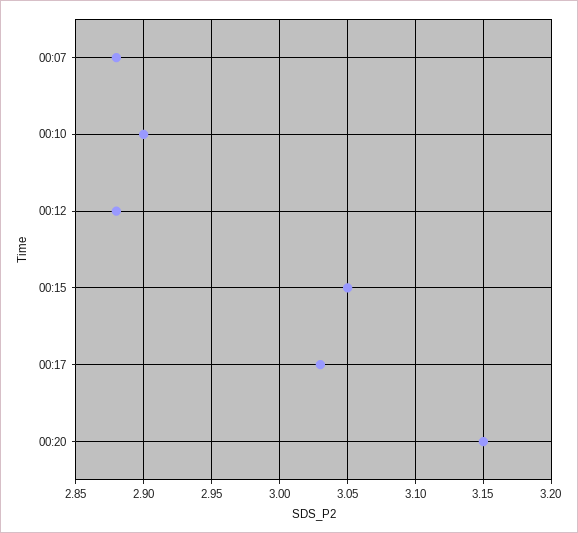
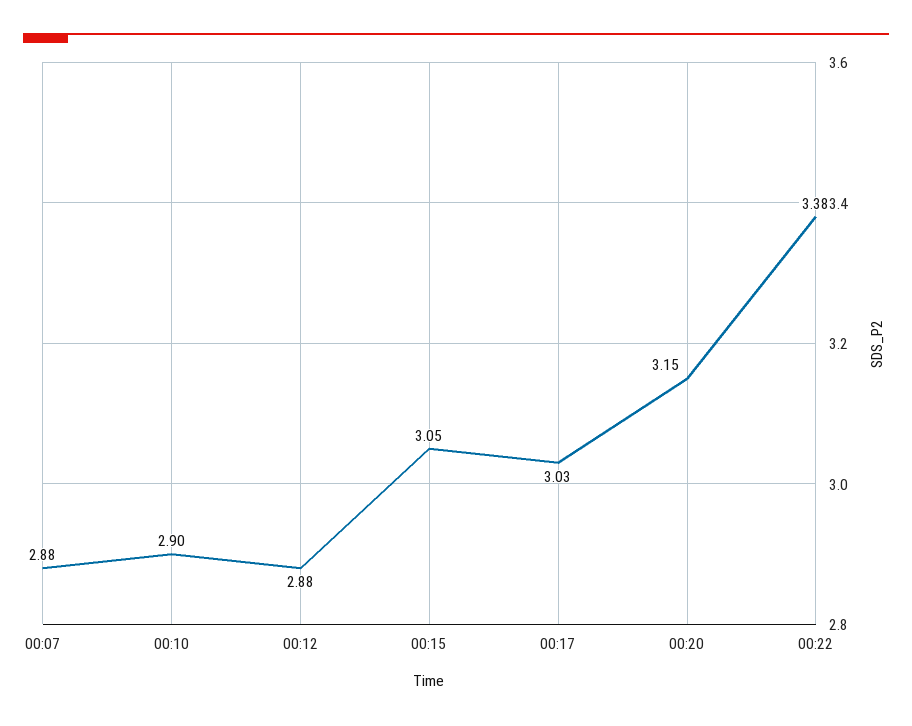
00:22: none -> 3.38

